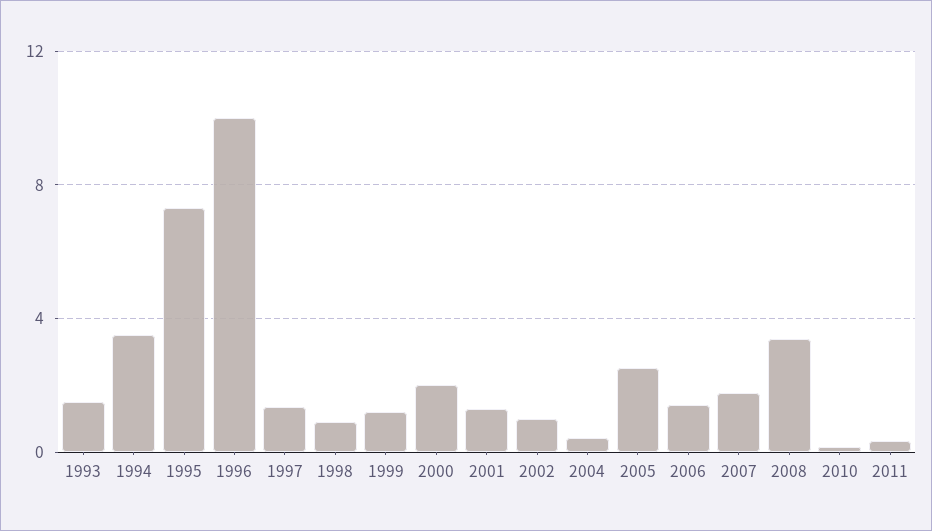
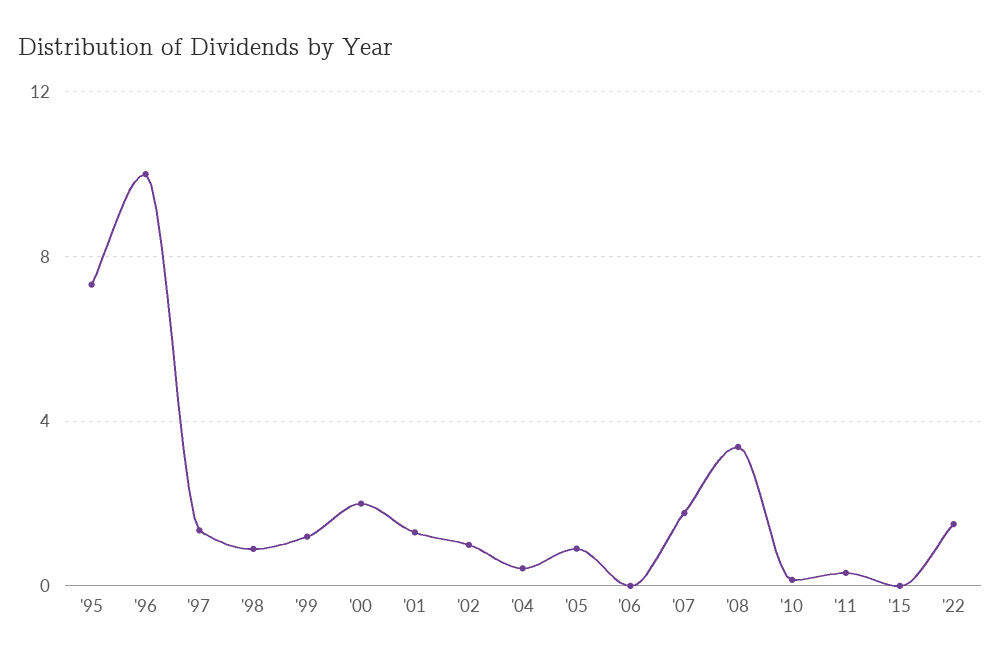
1993: 1.5 -> none
1994: 3.5 -> none
2005: 2.5 -> 1
2006: 1.5 -> 0
'15: none -> 0
'22: none -> 1.5

